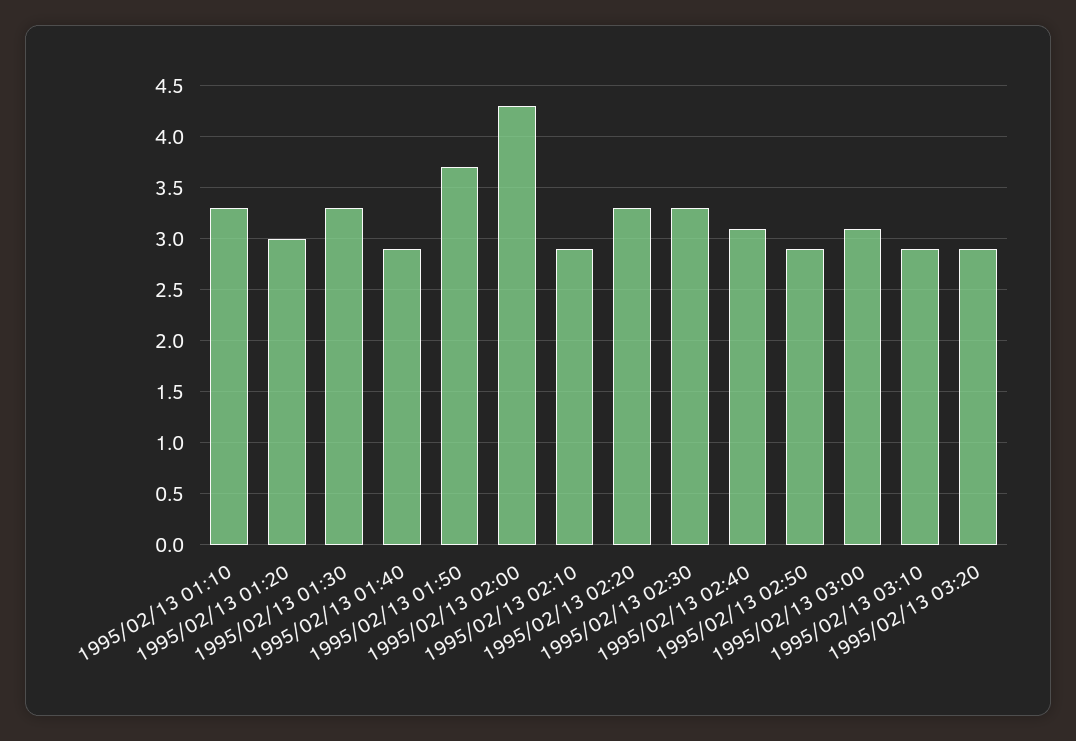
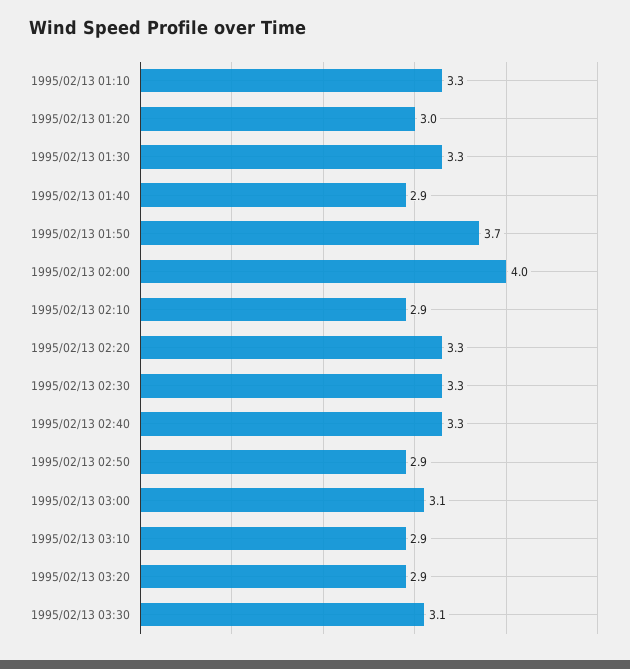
1995/02/13 02:00: 4.3 -> 4
1995/02/13 02:40: 3.1 -> 3.3
1995/02/13 03:30: none -> 3.1

